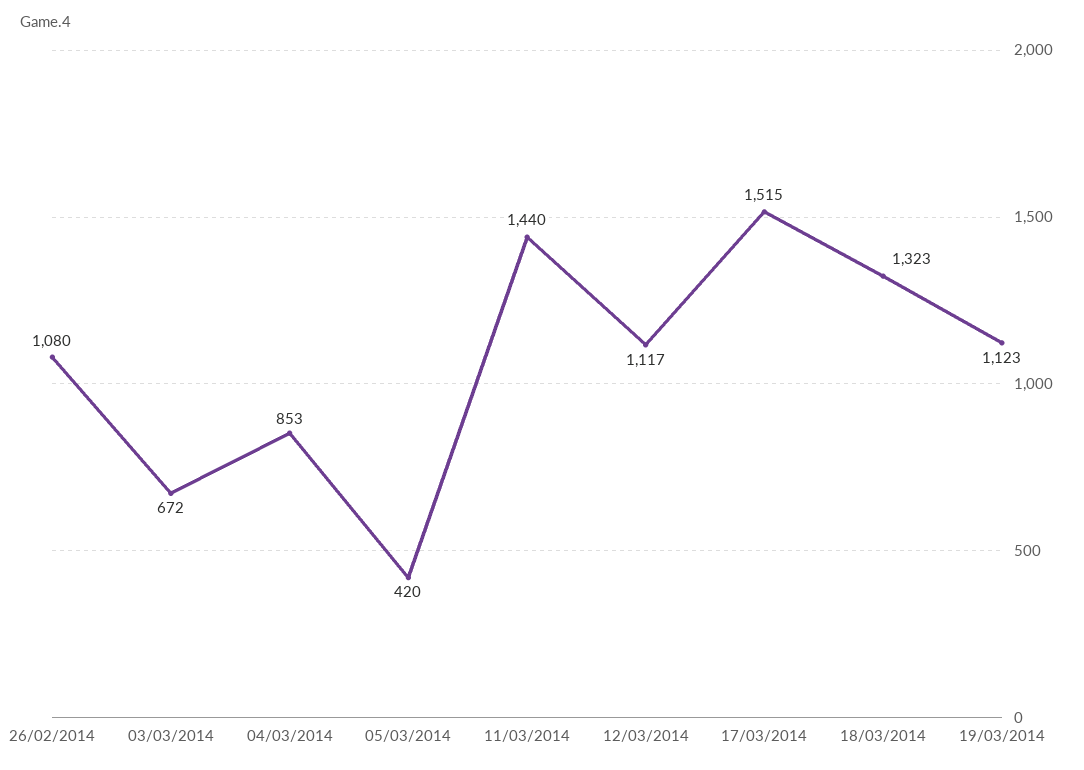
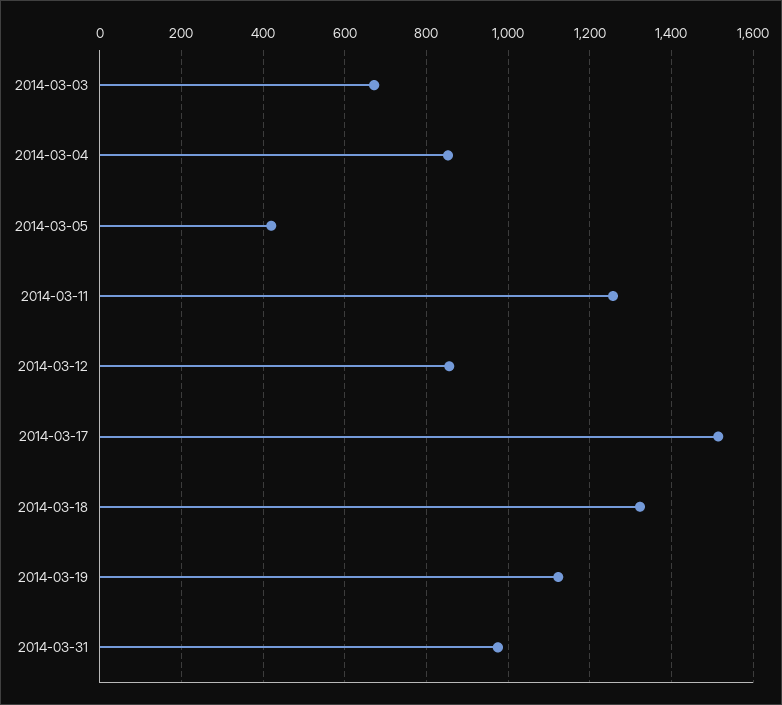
26/02/2014: 1080 -> none
11/03/2014: 1440 -> 1260
12/03/2014: 1117 -> 860
2014-03-31: none -> 980

